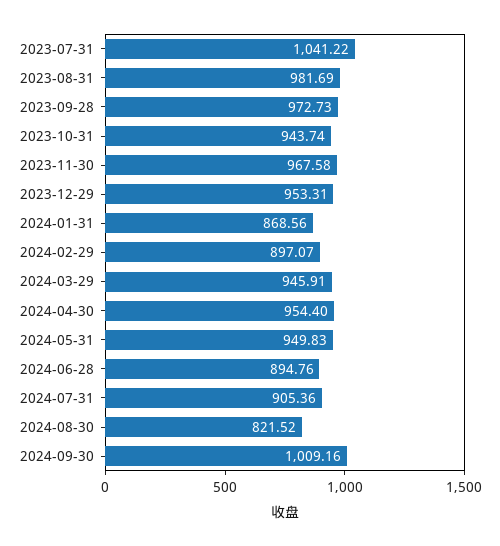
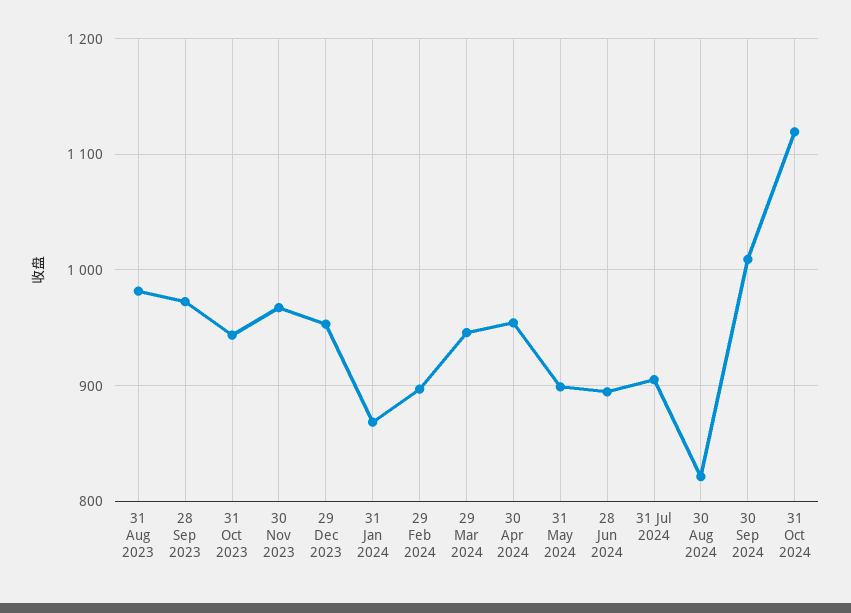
2023-07-31: 1041.22 -> none
2024-05-31: 949.83 -> 900
31 Oct 2024: none -> 1120

